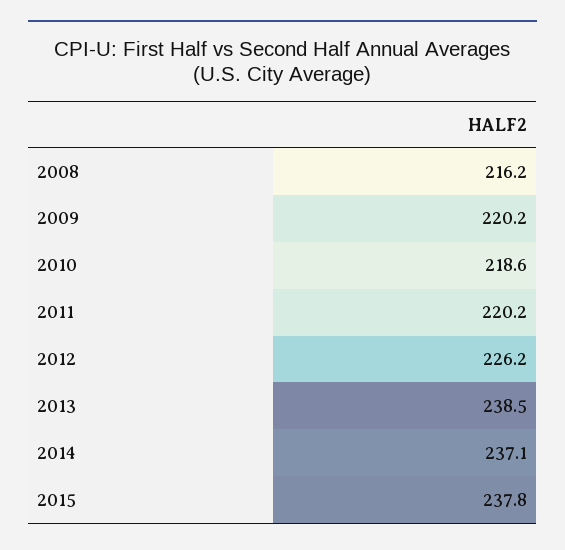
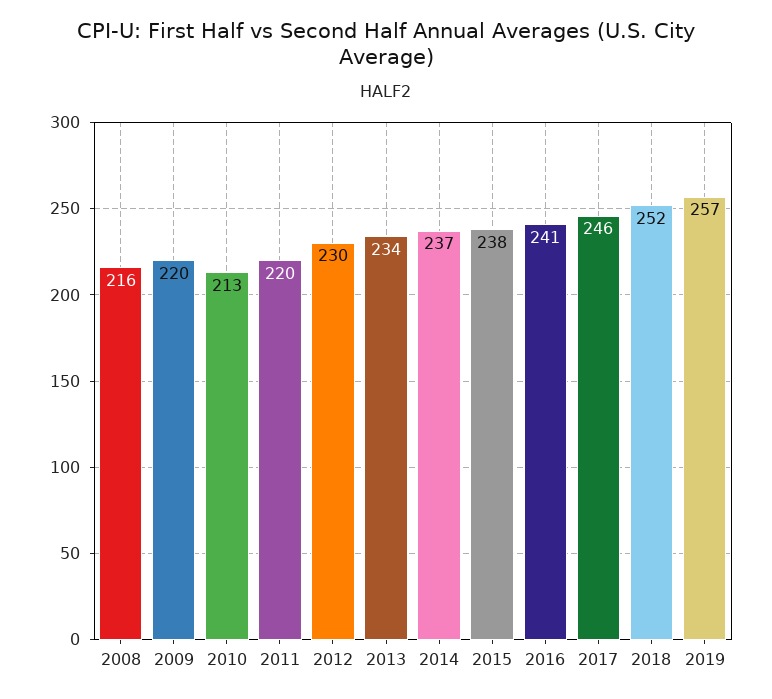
2010: 218.6 -> 213
2012: 226.2 -> 230
2013: 238.5 -> 234
2016: none -> 241
2017: none -> 246
2018: none -> 252
2019: none -> 257

